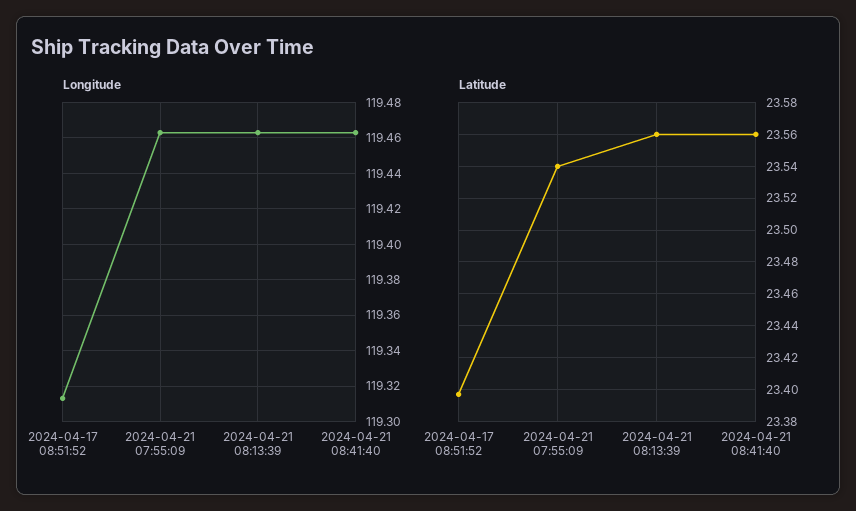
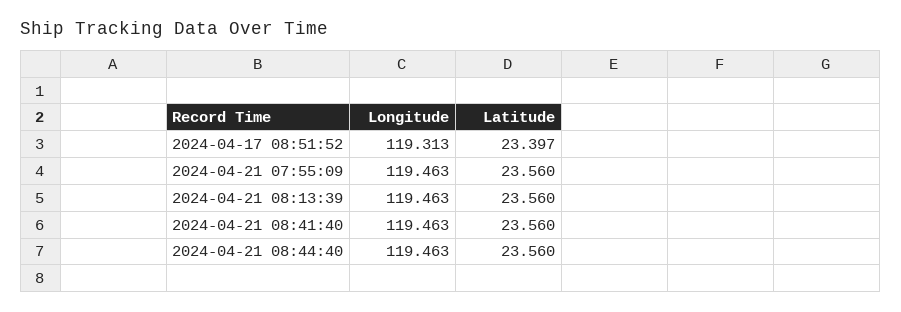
Latitude, 2024-04-21 07:55:09: 23.54 -> 23.56
Longitude, 2024-04-21 08:44:40: none -> 119.463
Latitude, 2024-04-21 08:44:40: none -> 23.56

